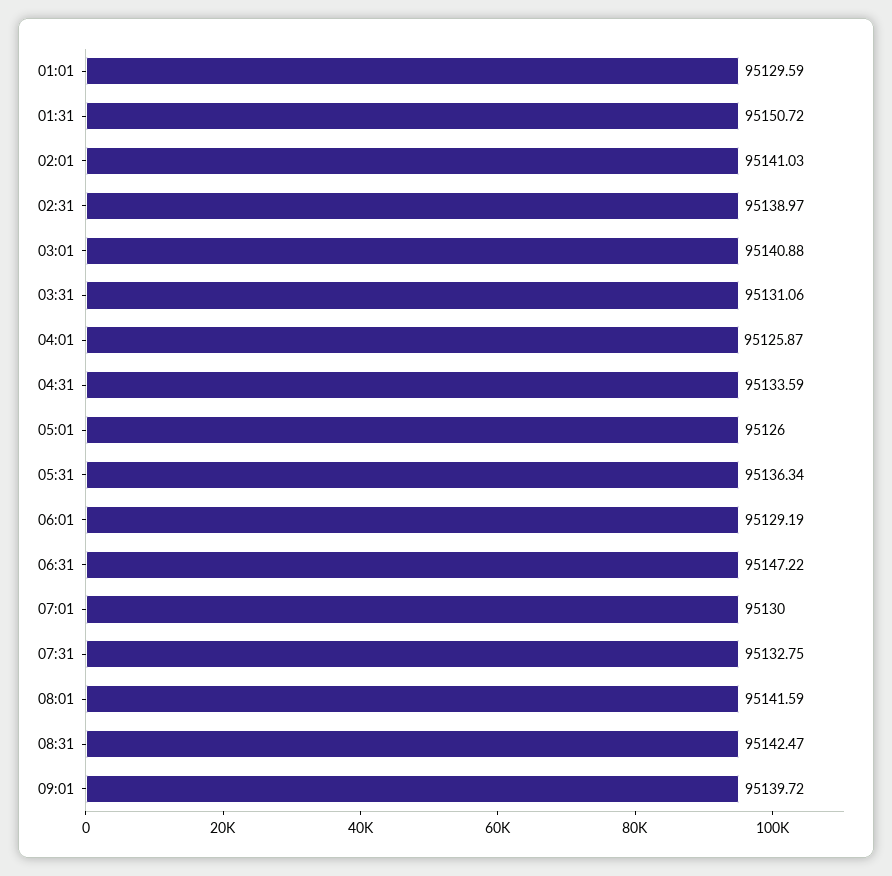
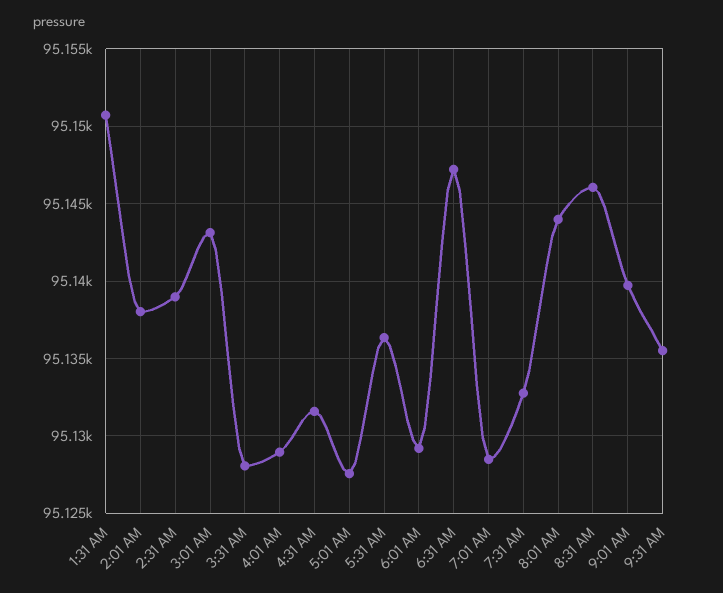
01:01: 95129.59 -> none
02:01: 95141.03 -> 95138
03:01: 95140.88 -> 95143
03:31: 95131.06 -> 95128
04:01: 95125.87 -> 95129
04:31: 95133.59 -> 95131.5
05:01: 95126 -> 95127.5
07:01: 95130 -> 95128.5
08:01: 95141.59 -> 95144
08:31: 95142.47 -> 95146
9:31 AM: none -> 95135.5

